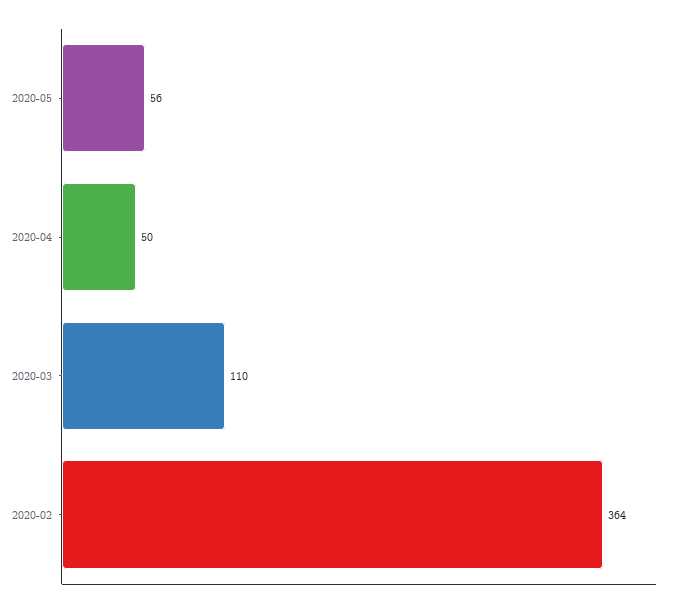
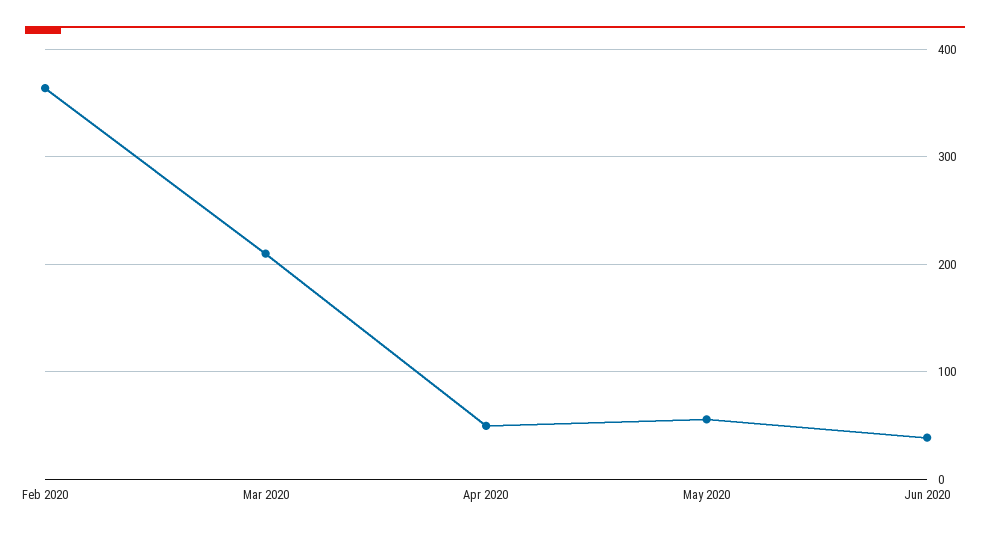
2020-03: 110 -> 210
Jun 2020: none -> 40

